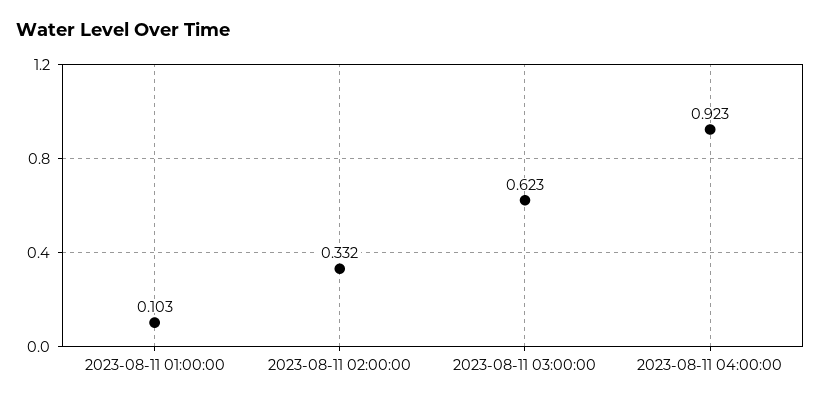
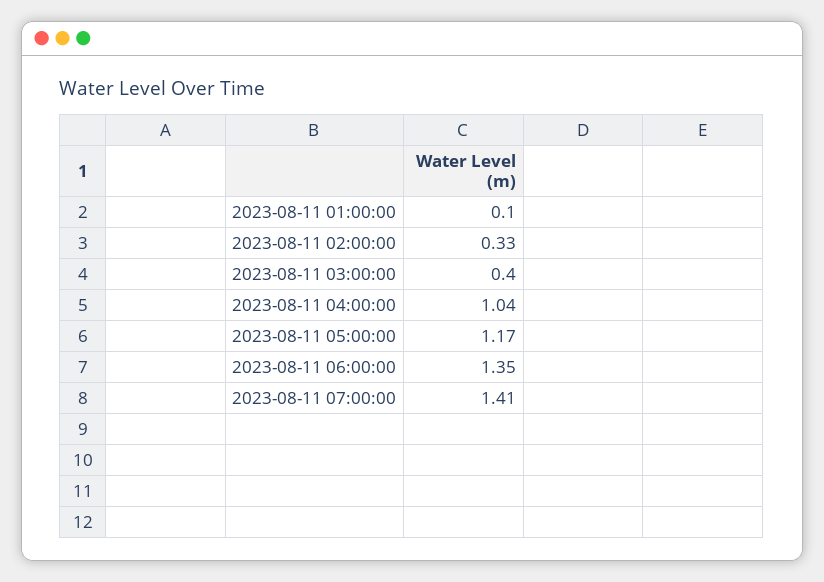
2023-08-11 03:00:00: 0.623 -> 0.4
2023-08-11 04:00:00: 0.923 -> 1.04
2023-08-11 05:00:00: none -> 1.17
2023-08-11 06:00:00: none -> 1.35
2023-08-11 07:00:00: none -> 1.41

